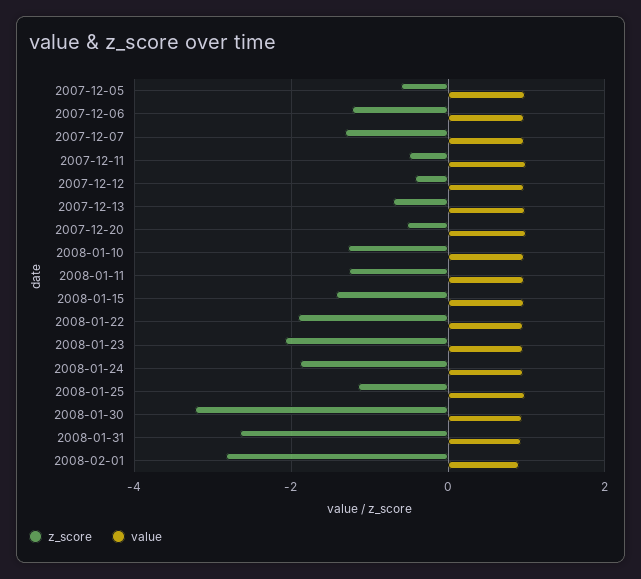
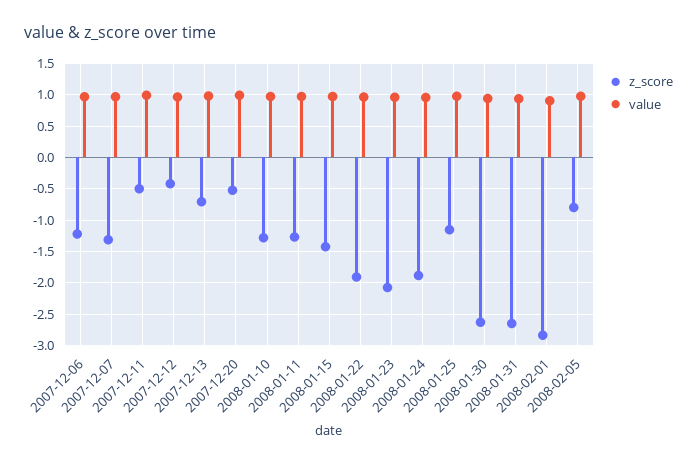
z_score, 2007-12-05: -0.6 -> none
value, 2007-12-05: 1 -> none
z_score, 2008-01-30: -3.2 -> -2.6
z_score, 2008-02-05: none -> -0.8
value, 2008-02-05: none -> 1

